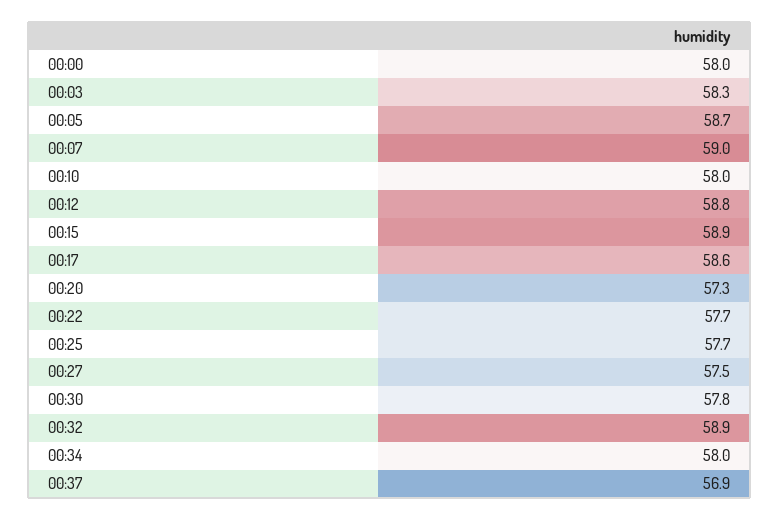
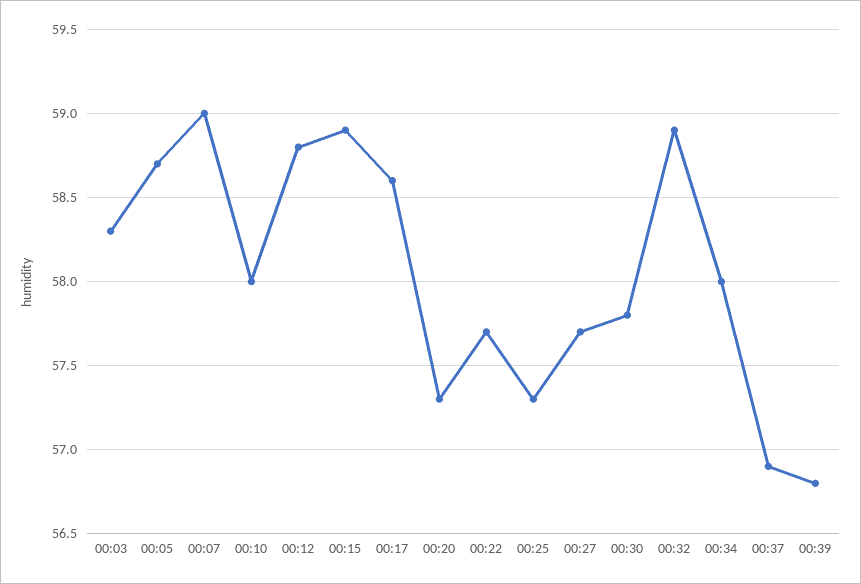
00:00: 58 -> none
00:25: 57.7 -> 57.3
00:27: 57.5 -> 57.7
00:39: none -> 56.8

